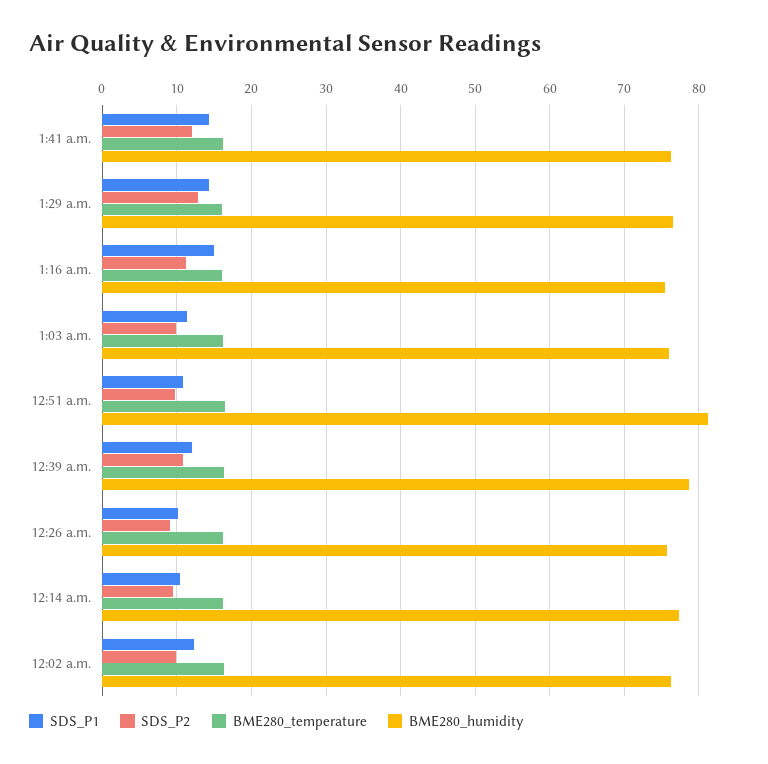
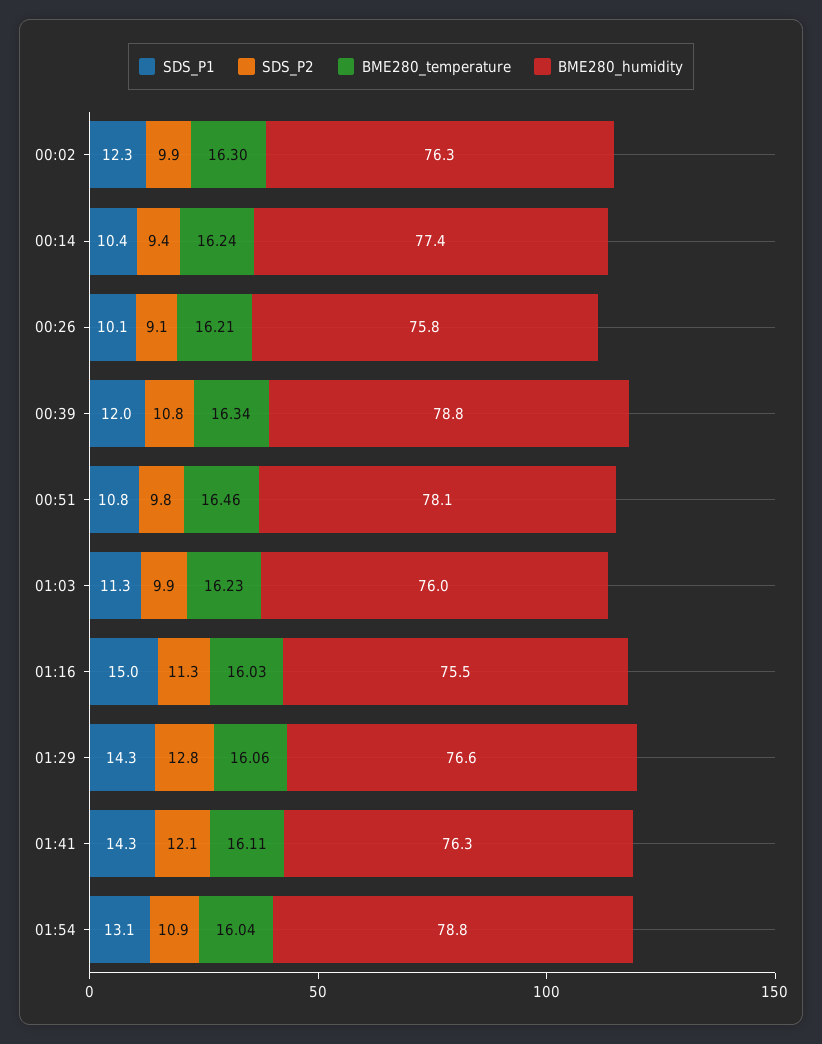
BME280_humidity, 12:51 a.m.: 81 -> 78.1
SDS_P1, 01:54: none -> 13.1
SDS_P2, 01:54: none -> 10.9
BME280_temperature, 01:54: none -> 16.04
BME280_humidity, 01:54: none -> 78.8

